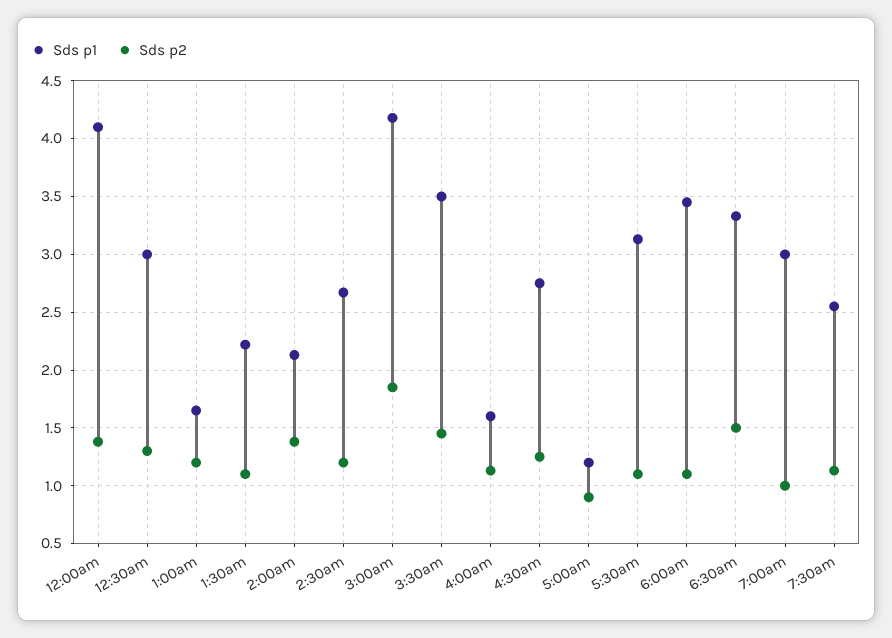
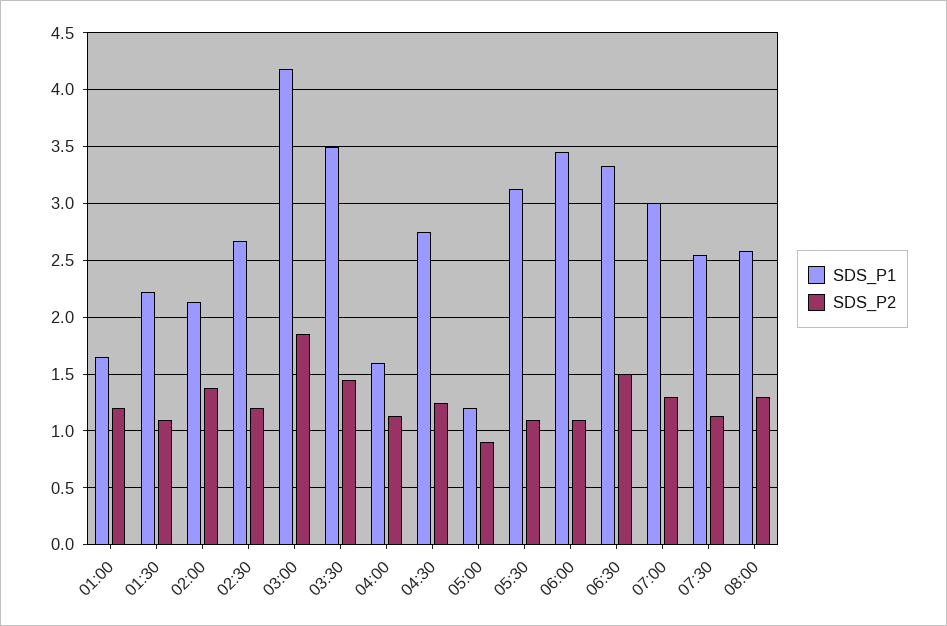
Sds p1, 12:00am: 4.1 -> none
Sds p2, 12:00am: 1.4 -> none
Sds p1, 12:30am: 3 -> none
Sds p2, 12:30am: 1.3 -> none
Sds p2, 7:00am: 1 -> 1.3
Sds p1, 08:00: none -> 2.6
Sds p2, 08:00: none -> 1.3

